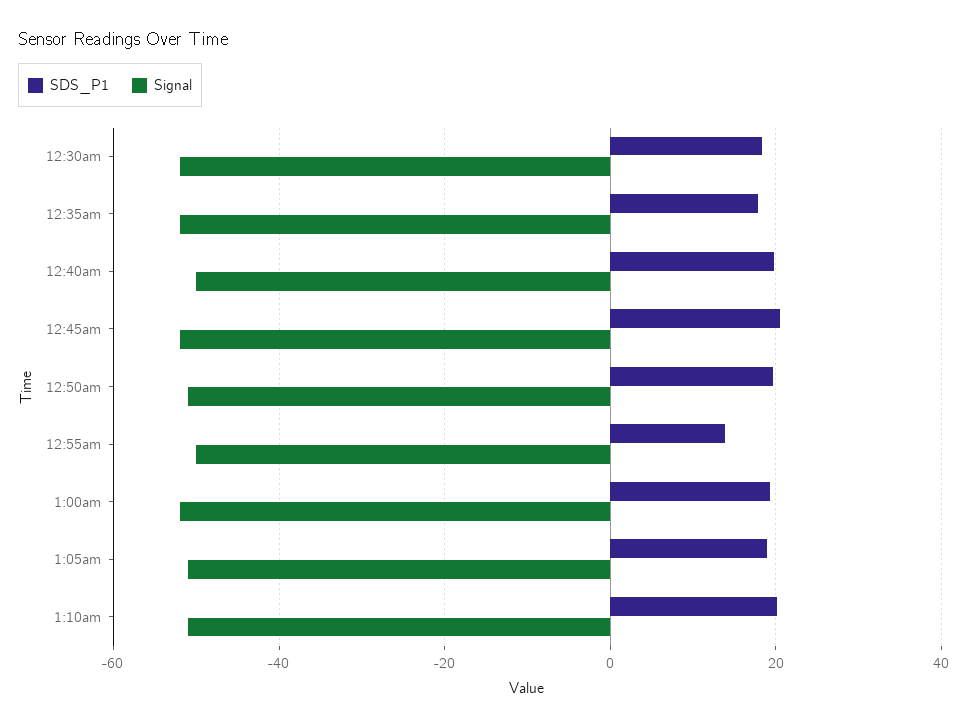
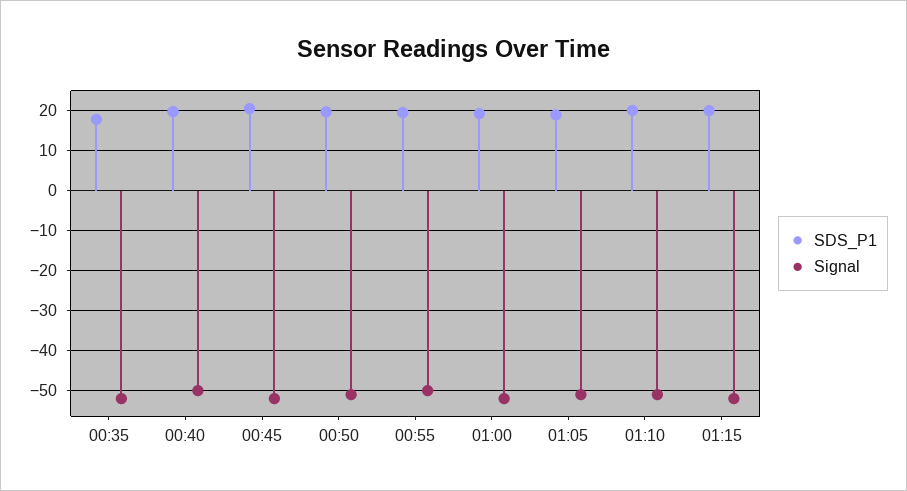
SDS_P1, 12:30am: 18 -> none
Signal, 12:30am: -52 -> none
SDS_P1, 12:55am: 14 -> 20
SDS_P1, 01:15: none -> 20
Signal, 01:15: none -> -52

